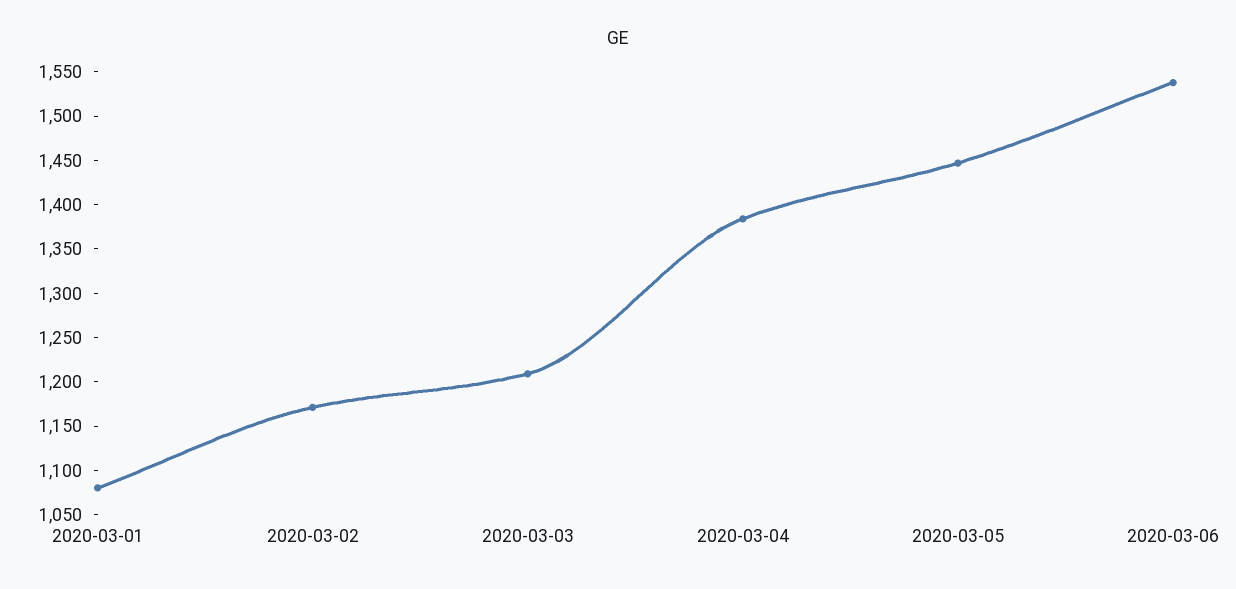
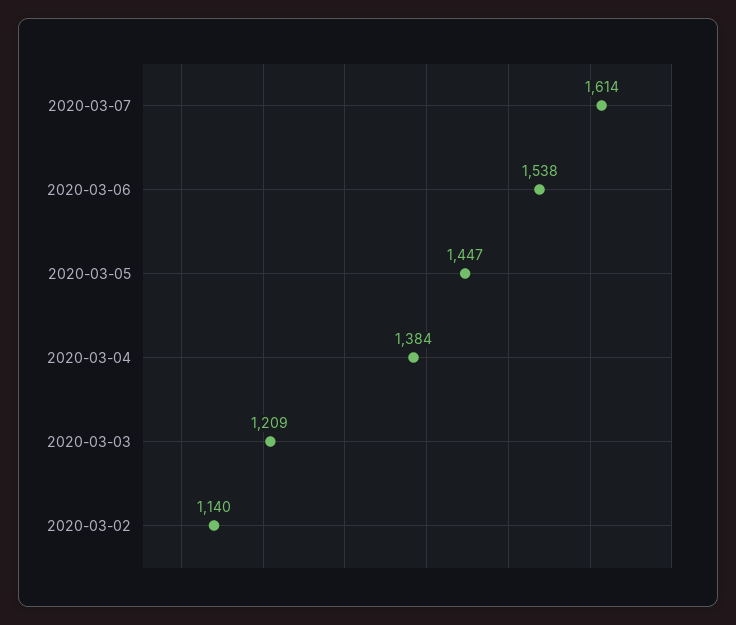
2020-03-01: 1080 -> none
2020-03-02: 1170 -> 1140
2020-03-07: none -> 1614

